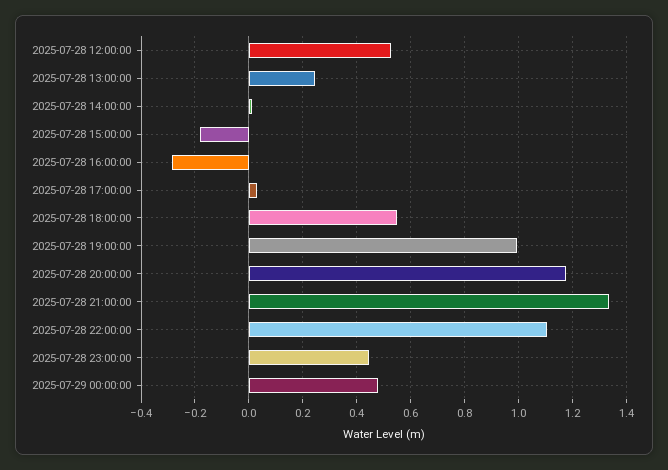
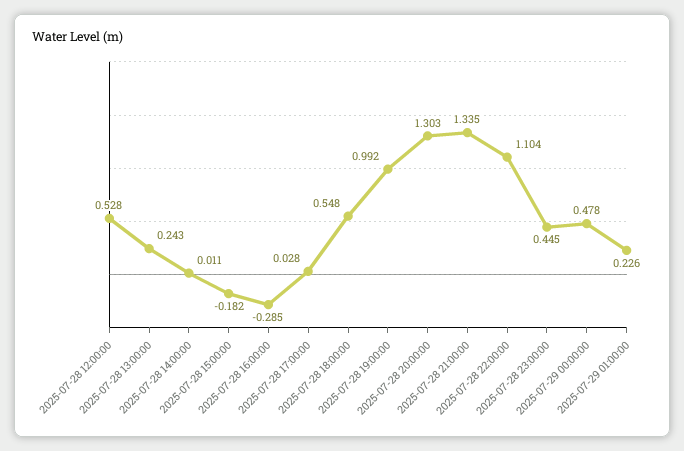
2025-07-28 20:00:00: 1.175 -> 1.303
2025-07-29 01:00:00: none -> 0.226

